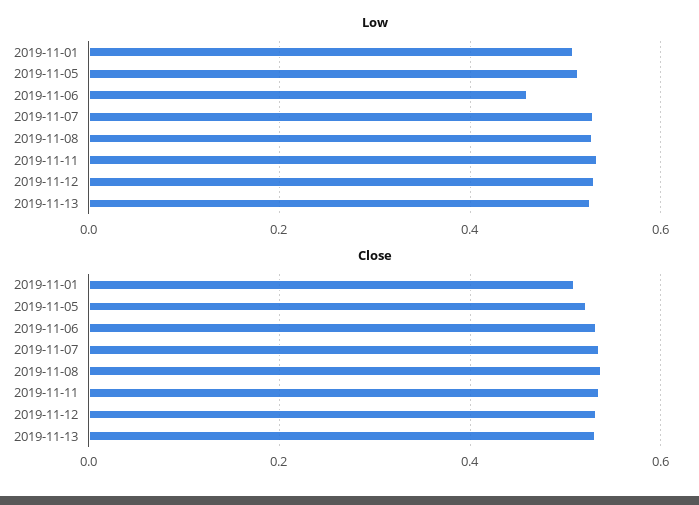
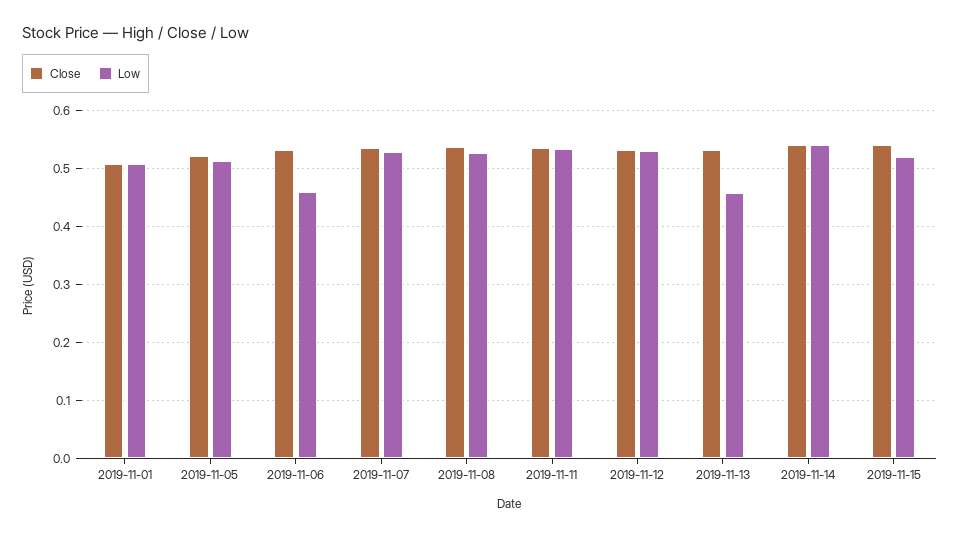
Low, 2019-11-13: 0.52 -> 0.46
Close, 2019-11-14: none -> 0.54
Low, 2019-11-14: none -> 0.54
Close, 2019-11-15: none -> 0.54
Low, 2019-11-15: none -> 0.52

